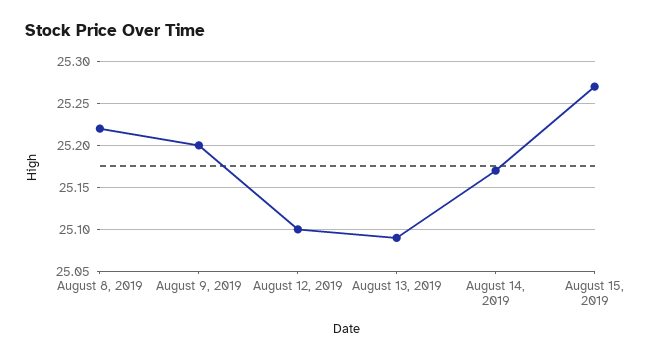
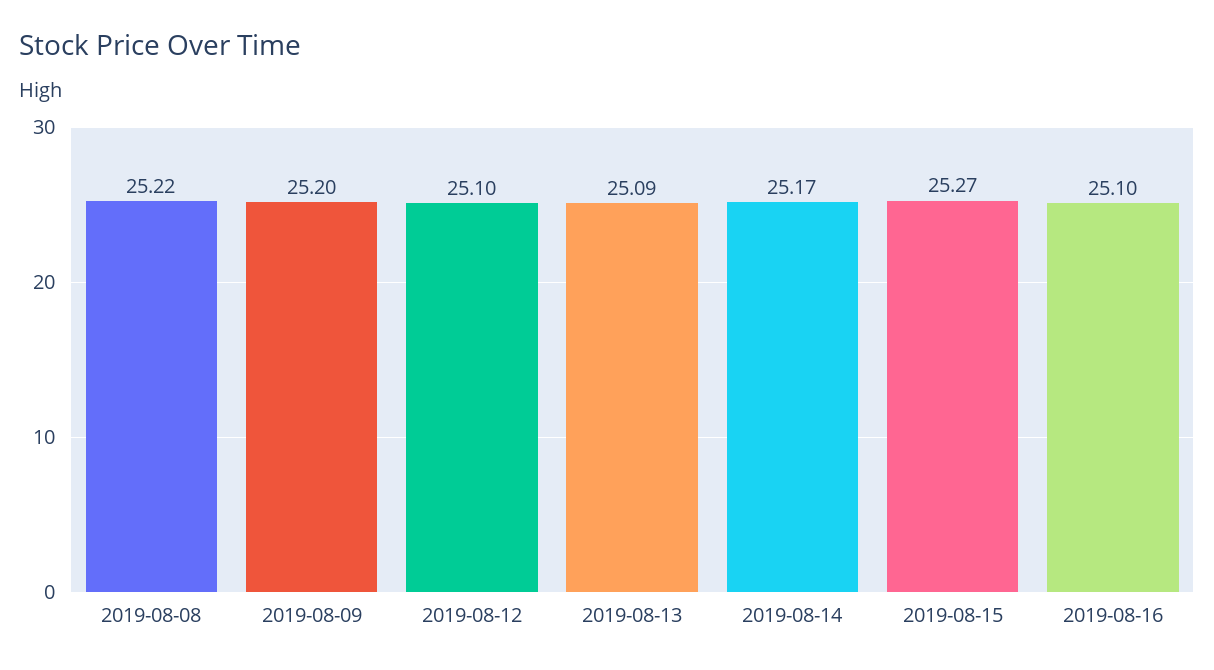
2019-08-16: none -> 25.1

